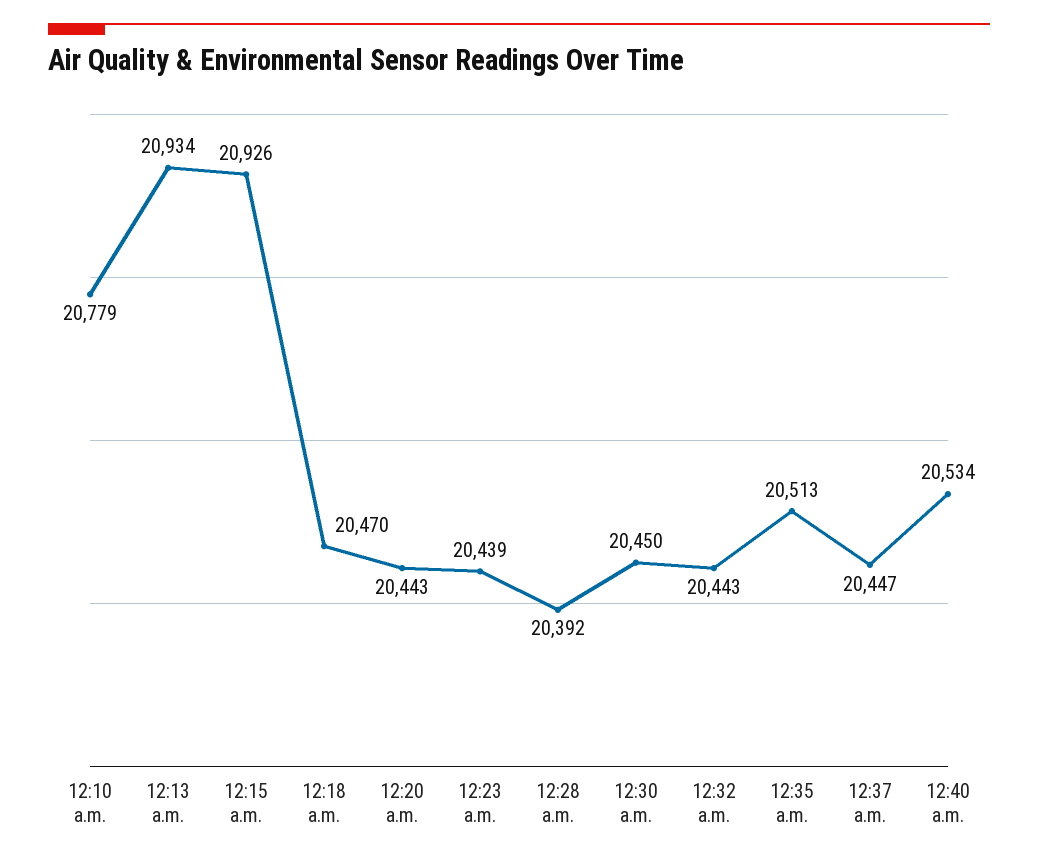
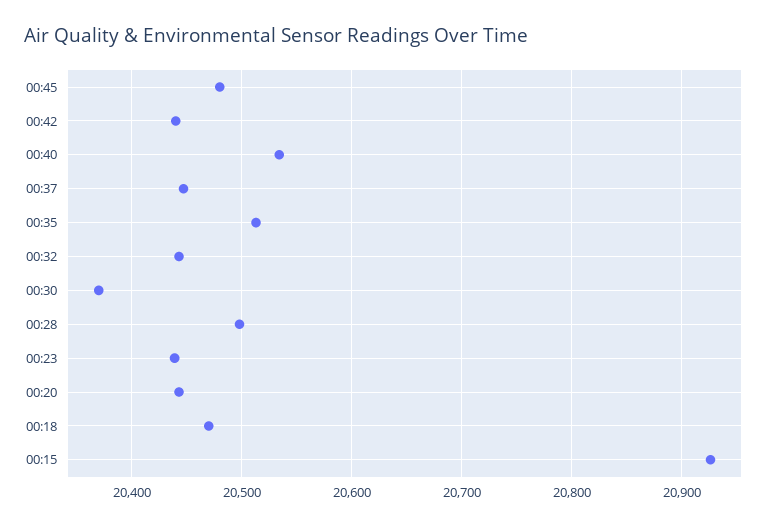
12:10 a.m.: 20779 -> none
12:13 a.m.: 20934 -> none
12:28 a.m.: 20392 -> 20500
12:30 a.m.: 20450 -> 20370
00:45: none -> 20480
00:42: none -> 20440

